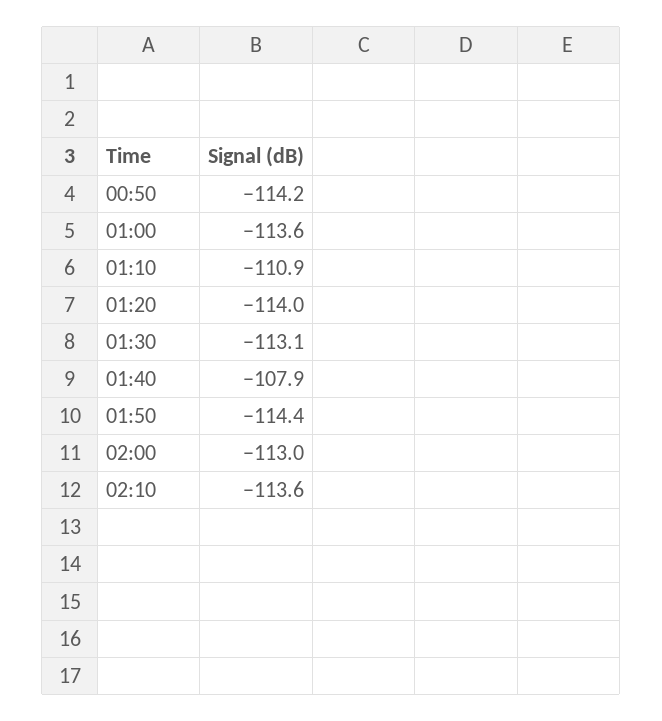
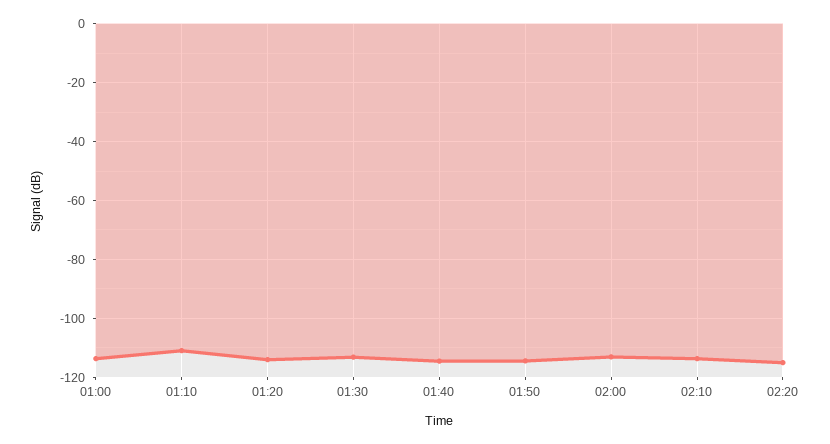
00:50: -114.2 -> none
01:40: -107.9 -> -115
02:20: none -> -115

